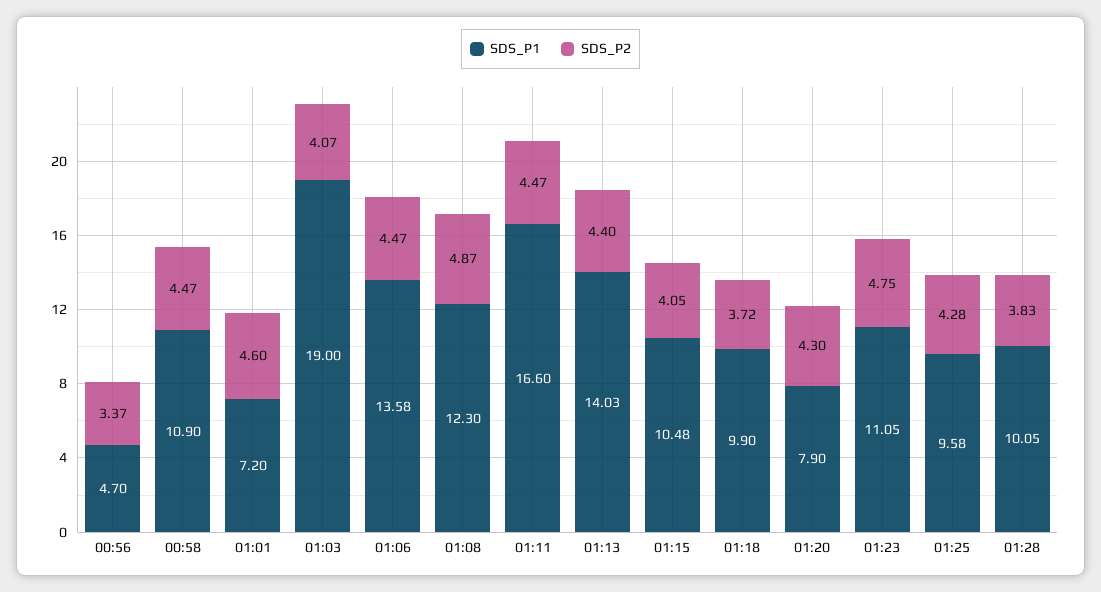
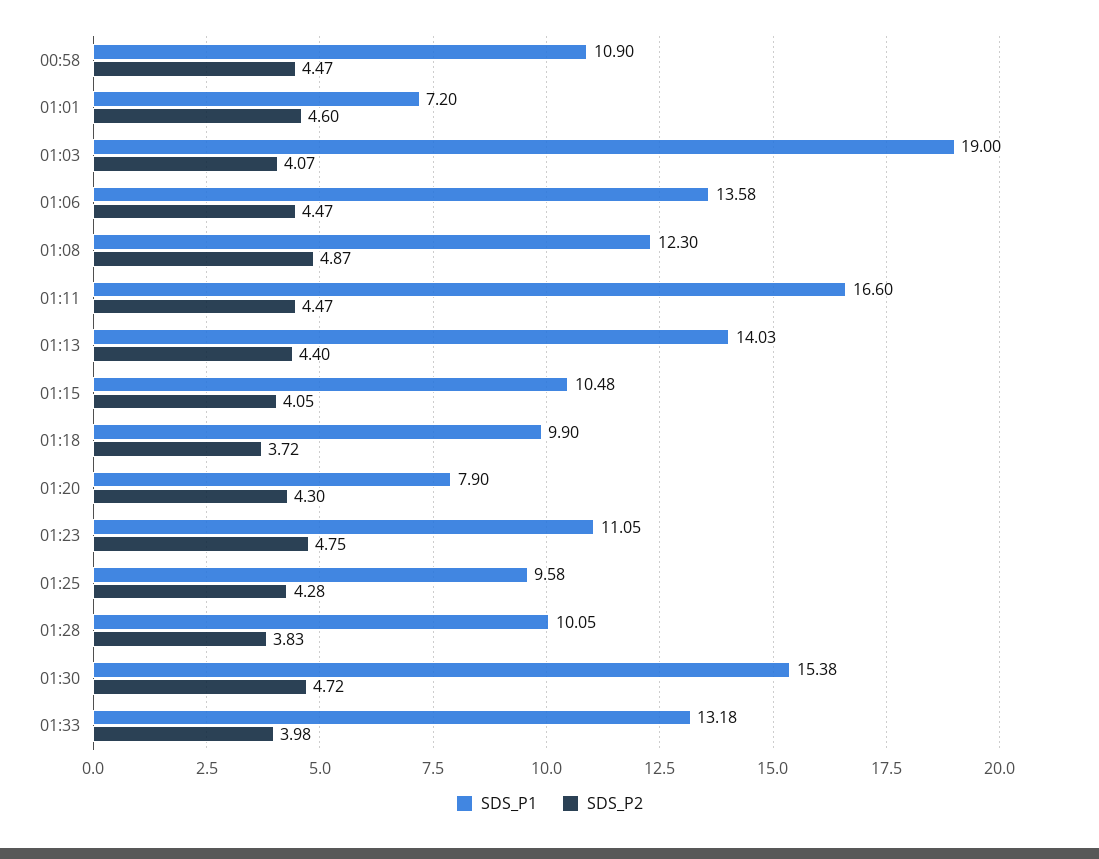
SDS_P1, 00:56: 4.7 -> none
SDS_P2, 00:56: 3.37 -> none
SDS_P1, 01:30: none -> 15.38
SDS_P2, 01:30: none -> 4.72
SDS_P1, 01:33: none -> 13.18
SDS_P2, 01:33: none -> 3.98

